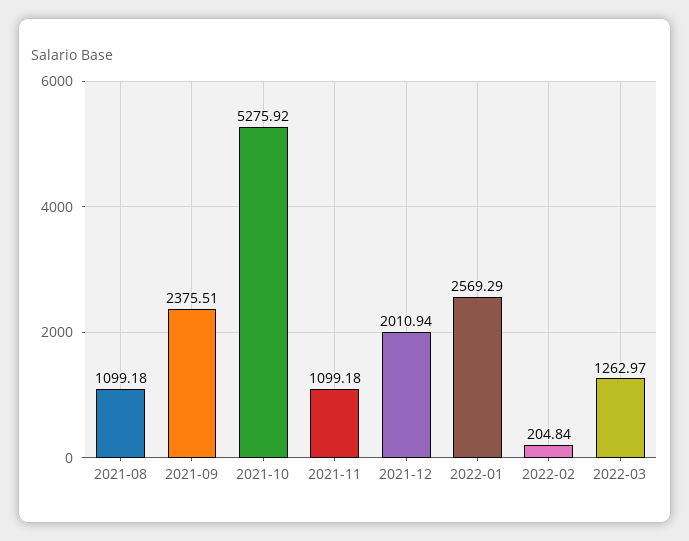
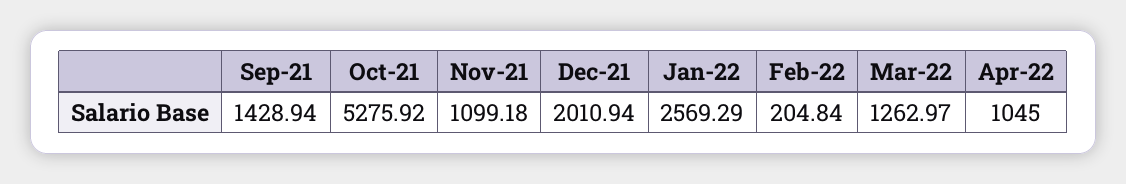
2021-08: 1099.18 -> none
2021-09: 2375.51 -> 1428.94
Apr-22: none -> 1045

